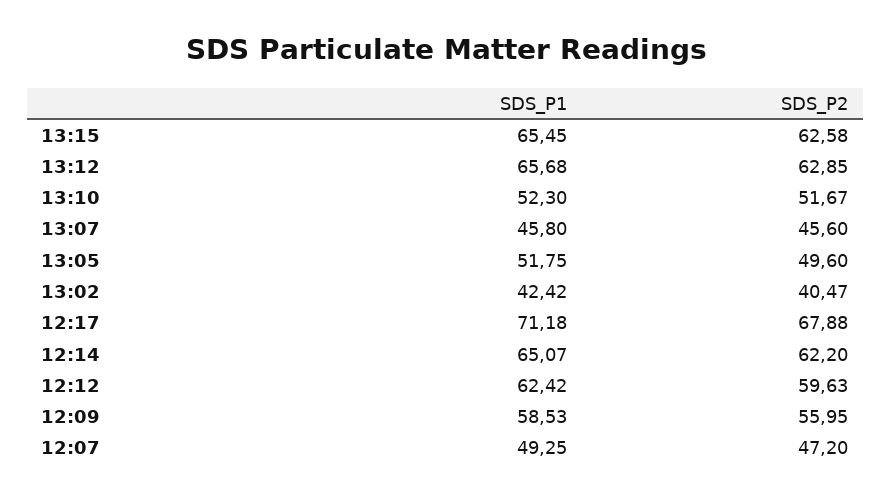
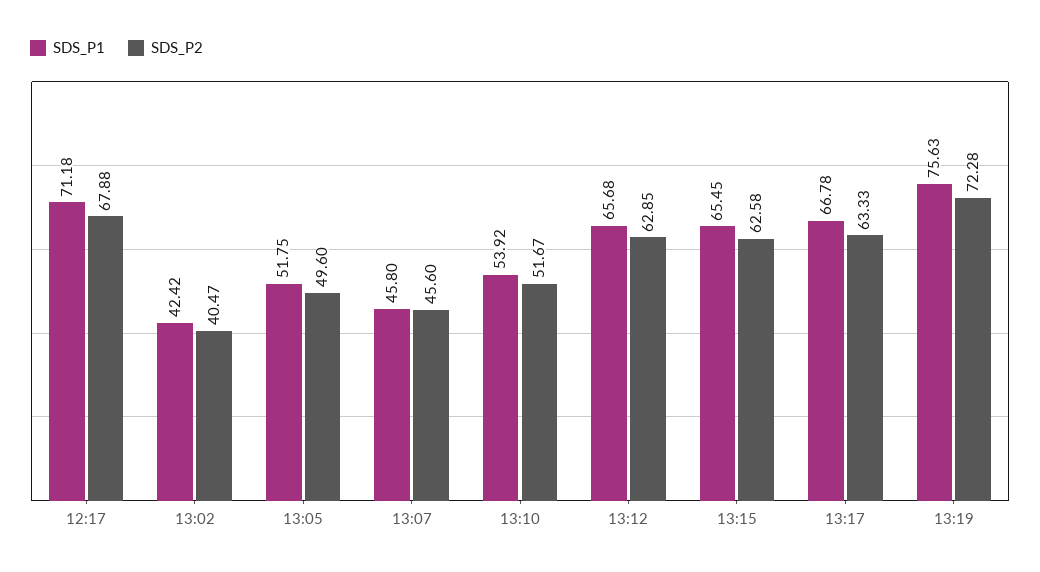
SDS_P1, 13:10: 52.3 -> 53.92
SDS_P1, 12:14: 65.07 -> none
SDS_P2, 12:14: 62.2 -> none
SDS_P1, 12:12: 62.42 -> none
SDS_P2, 12:12: 59.63 -> none
SDS_P1, 12:09: 58.53 -> none
SDS_P2, 12:09: 55.95 -> none
SDS_P1, 12:07: 49.25 -> none
SDS_P2, 12:07: 47.2 -> none
SDS_P1, 13:17: none -> 66.78
SDS_P2, 13:17: none -> 63.33
SDS_P1, 13:19: none -> 75.63
SDS_P2, 13:19: none -> 72.28

